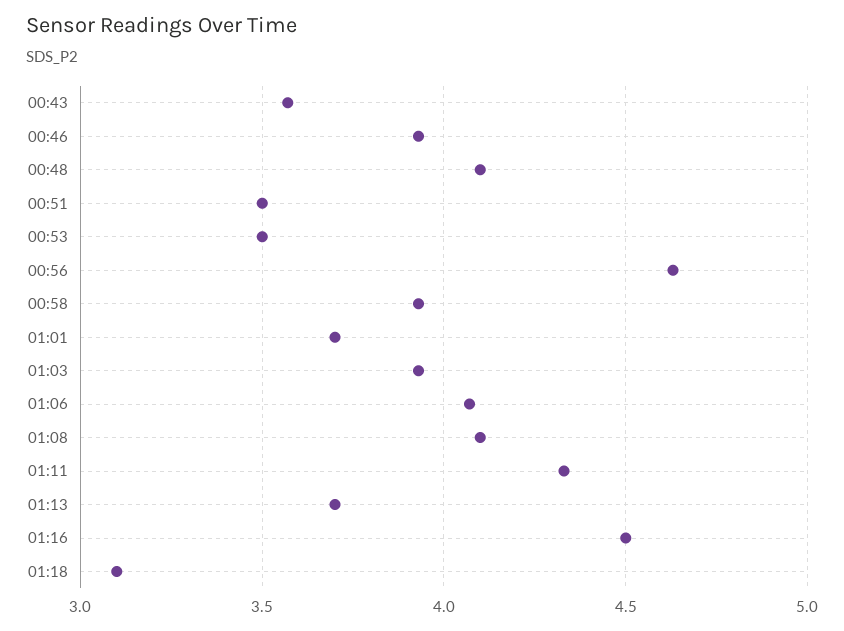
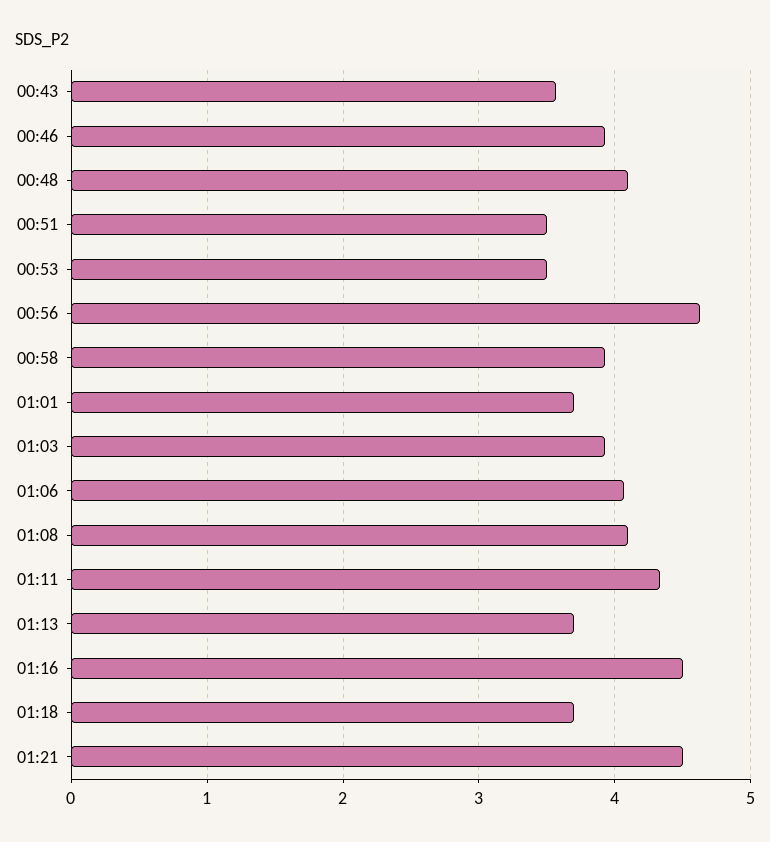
01:18: 3.1 -> 3.7
01:21: none -> 4.5

